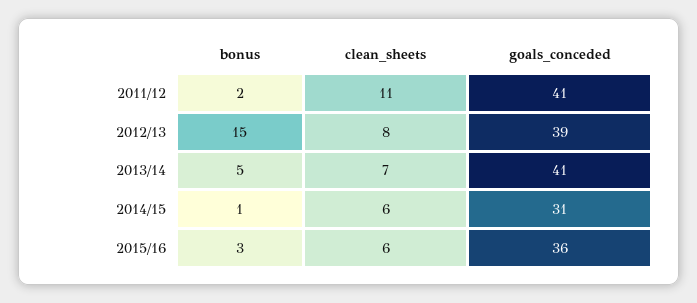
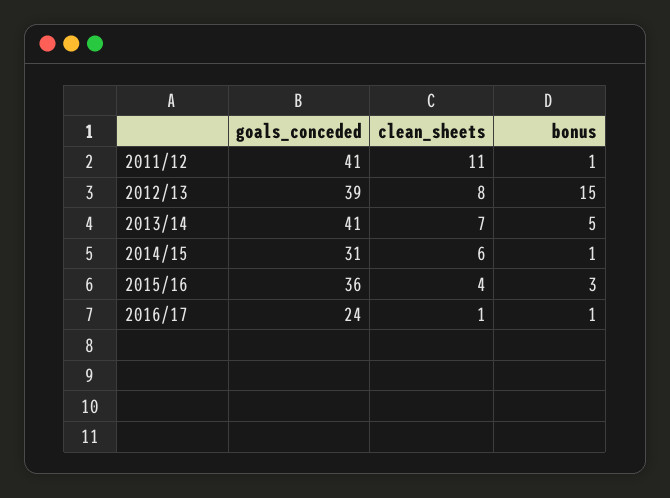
bonus, 2011/12: 2 -> 1
clean_sheets, 2015/16: 6 -> 4
goals_conceded, 2016/17: none -> 24
clean_sheets, 2016/17: none -> 1
bonus, 2016/17: none -> 1

